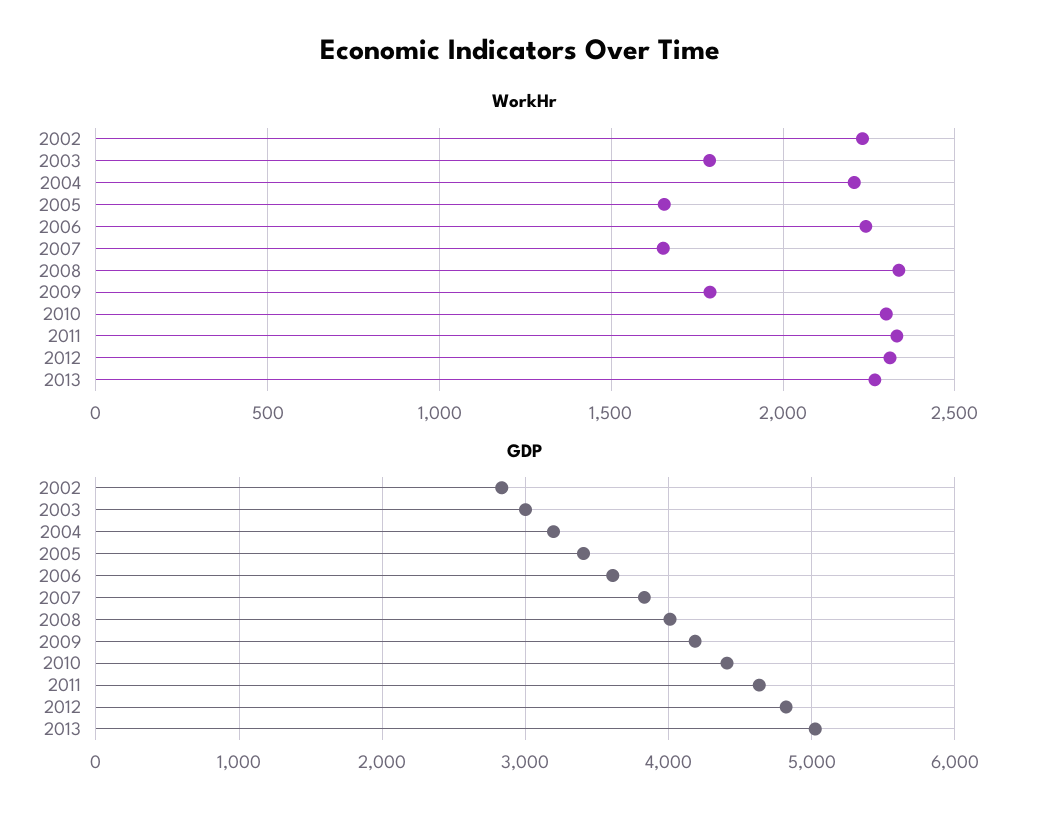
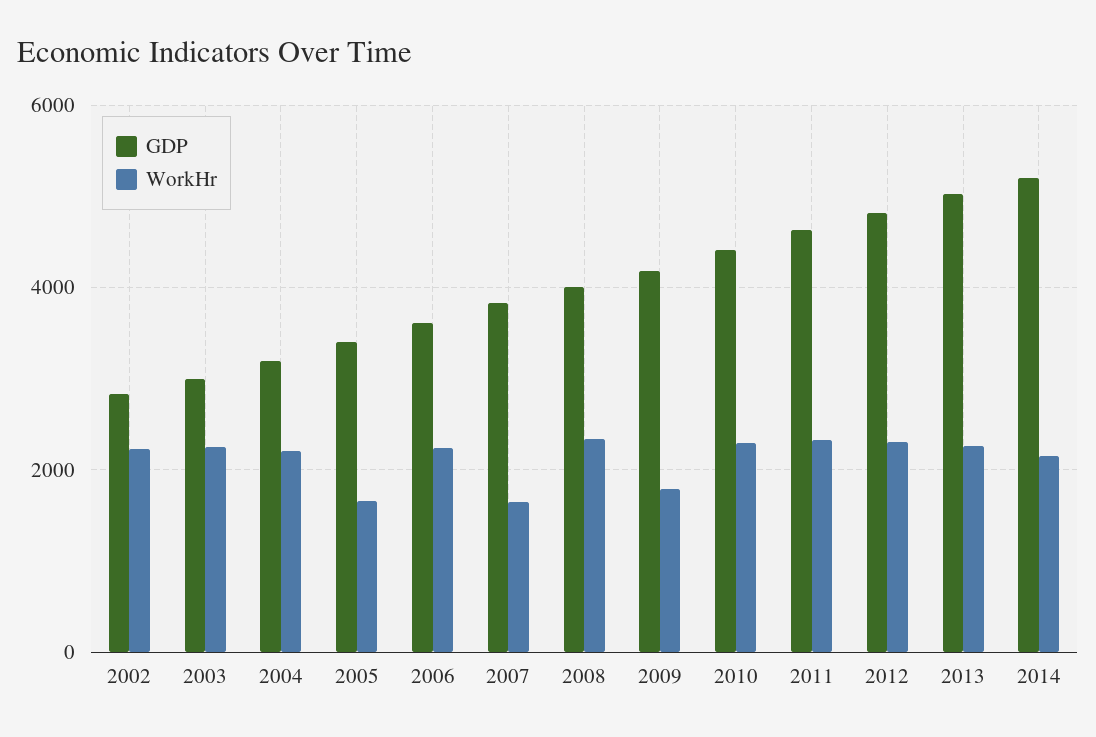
WorkHr, 2003: 1800 -> 2200
GDP, 2014: none -> 5200
WorkHr, 2014: none -> 2200

